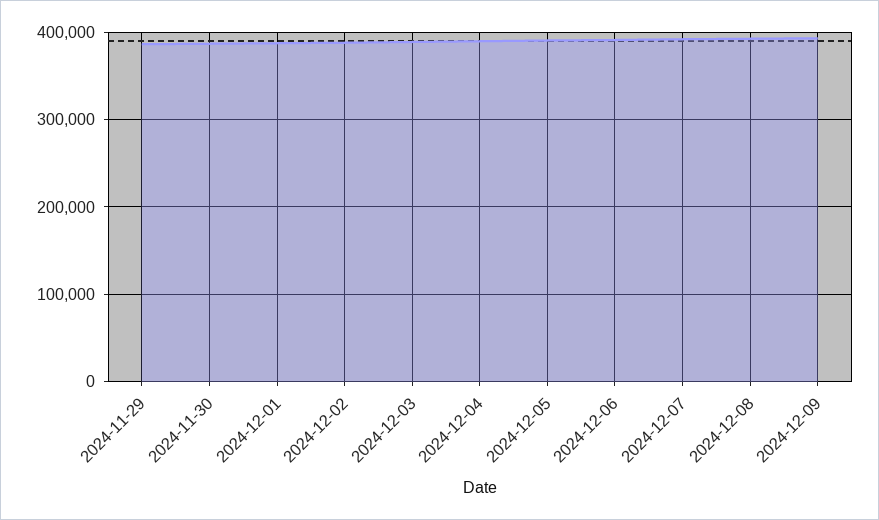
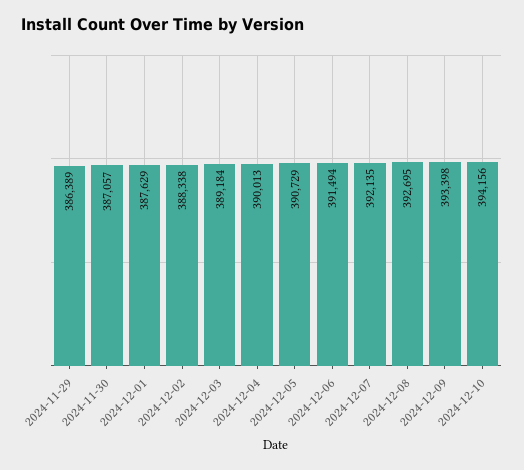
2024-12-10: none -> 394156

